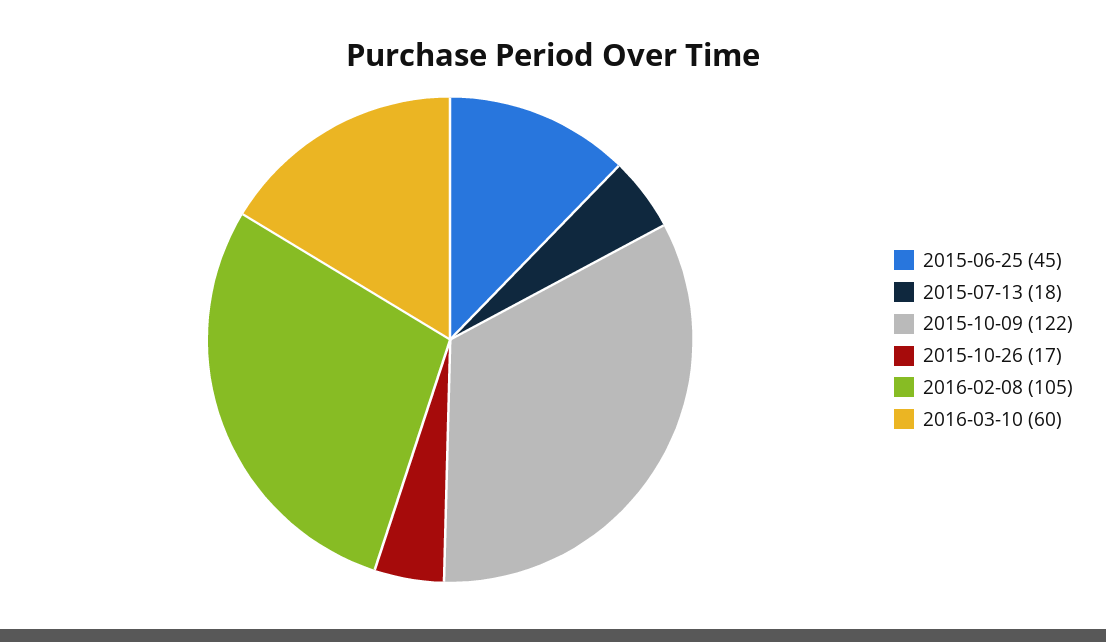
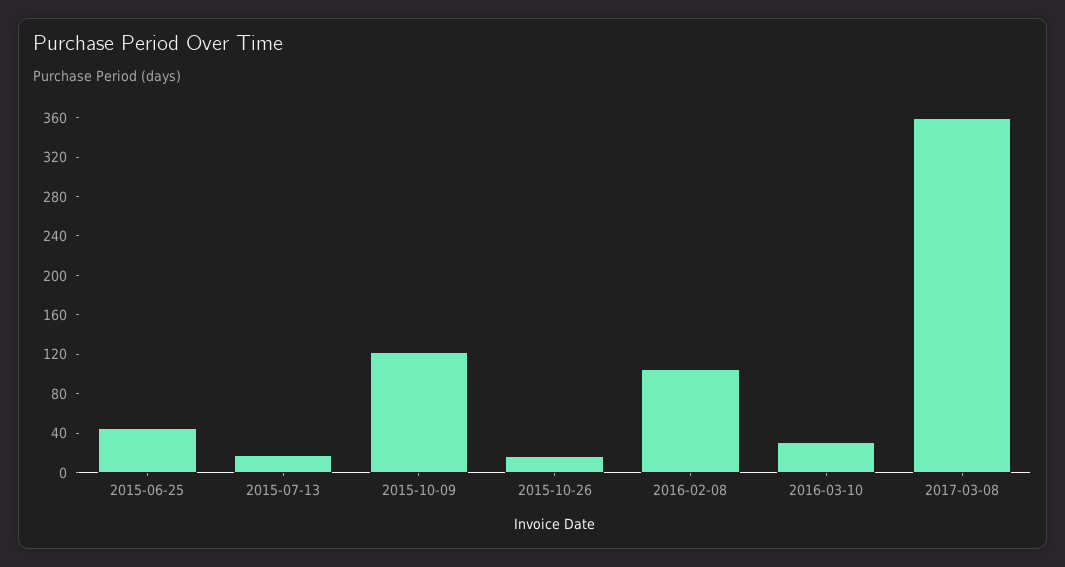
2016-03-10: 60 -> 30
2017-03-08: none -> 360

